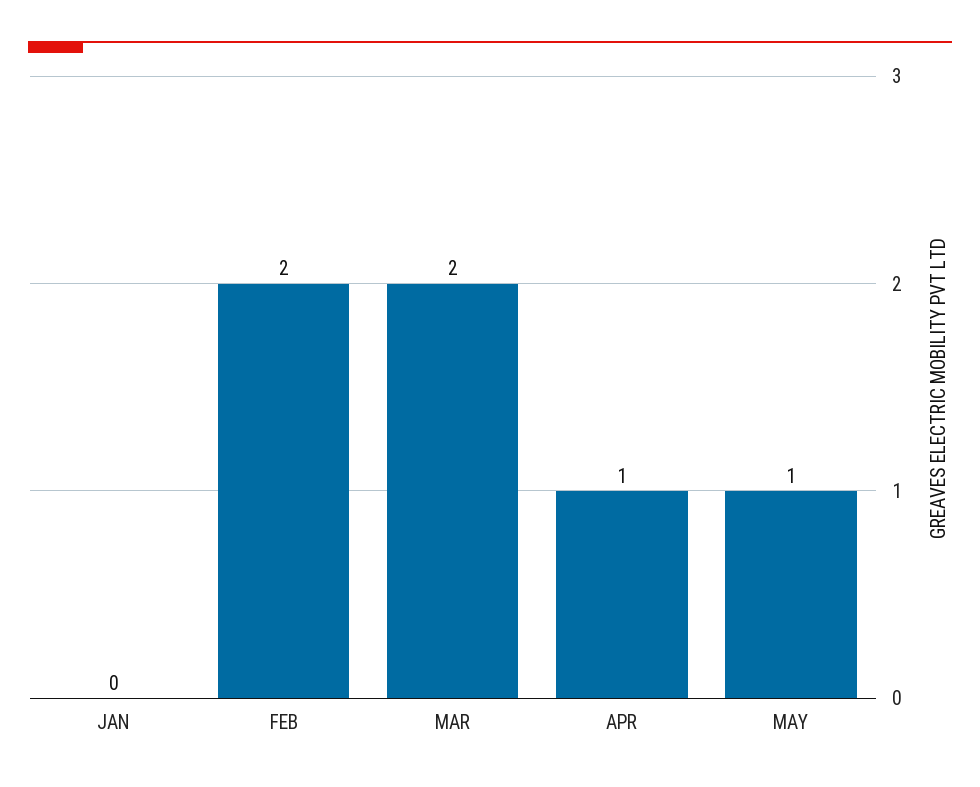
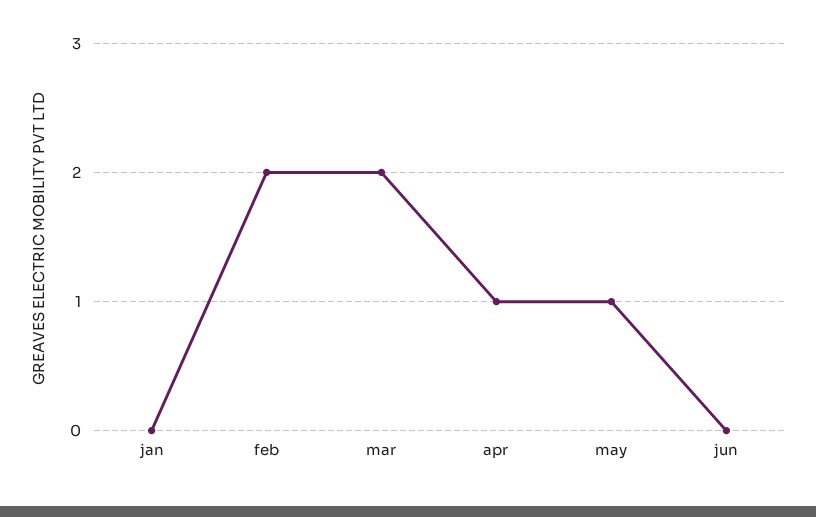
jun: none -> 0

